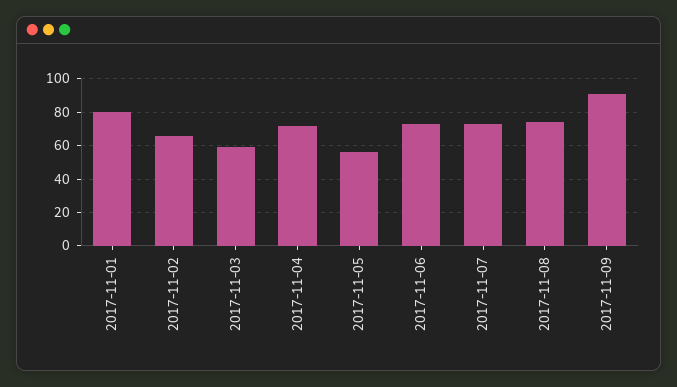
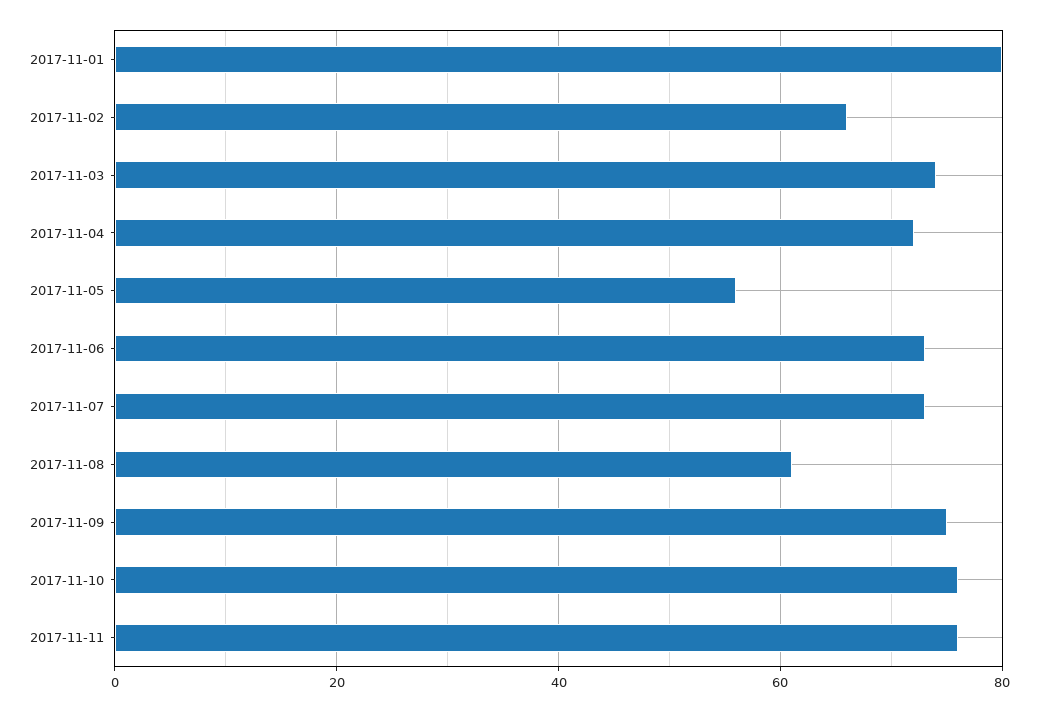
2017-11-03: 60 -> 75
2017-11-08: 75 -> 60
2017-11-09: 90 -> 75
2017-11-10: none -> 75
2017-11-11: none -> 75

